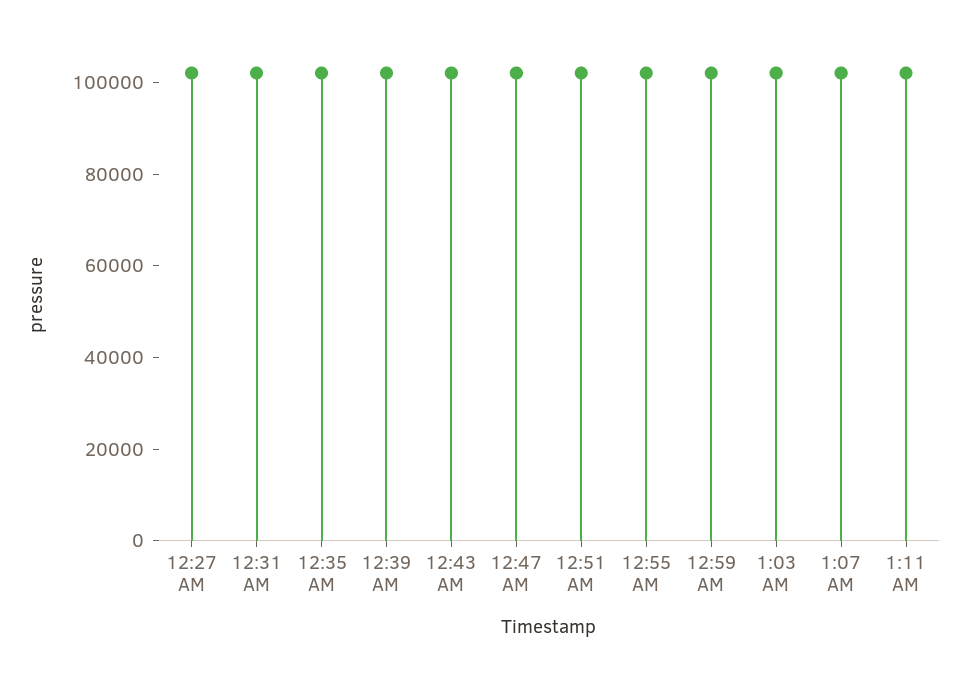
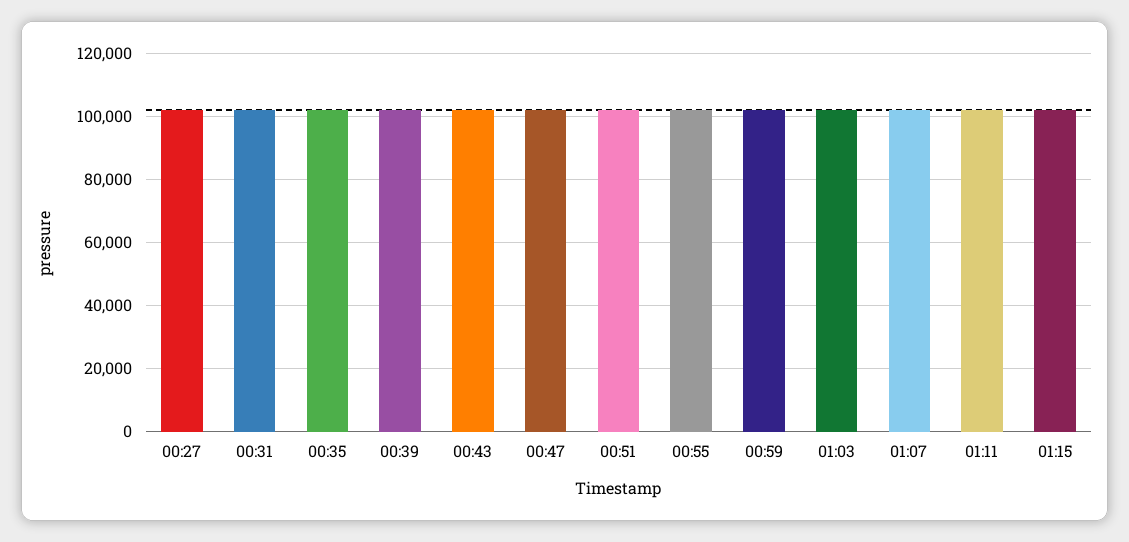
01:15: none -> 102000

